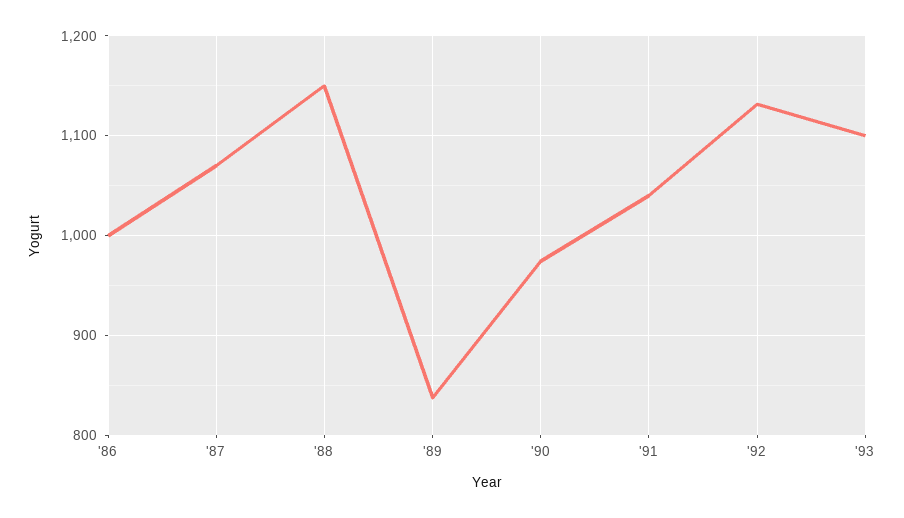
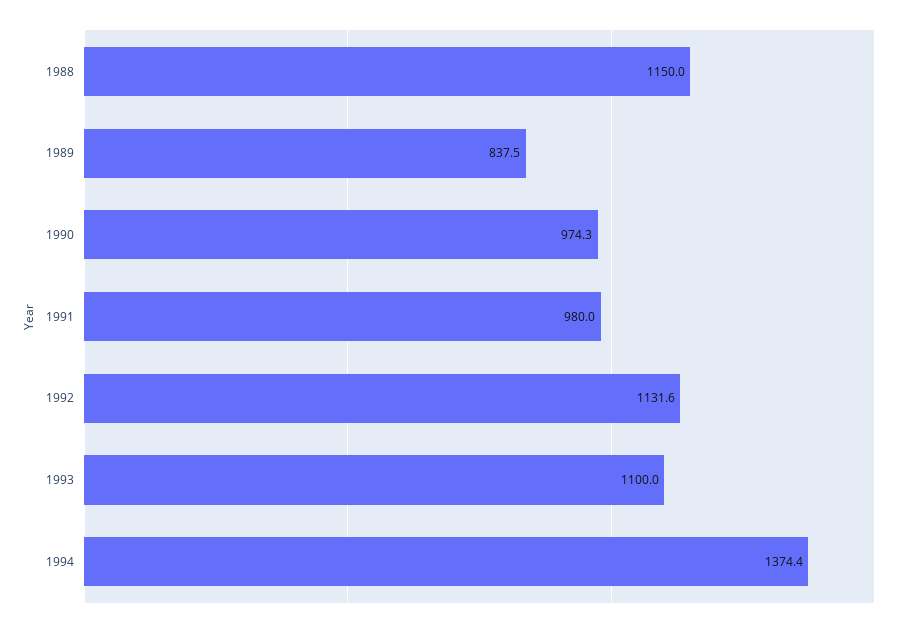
'86: 1000 -> none
'87: 1070 -> none
'91: 1040 -> 980
1994: none -> 1374.4

